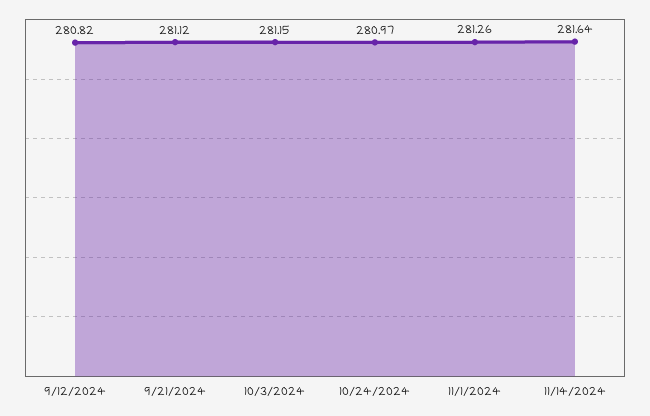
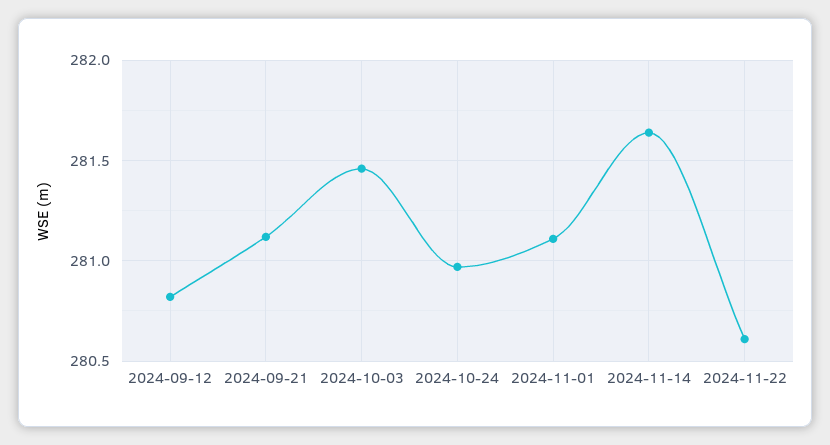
10/3/2024: 281.15 -> 281.45
11/1/2024: 281.26 -> 281.1
2024-11-22: none -> 280.6

